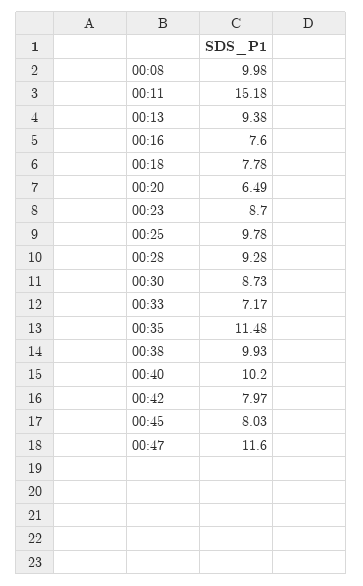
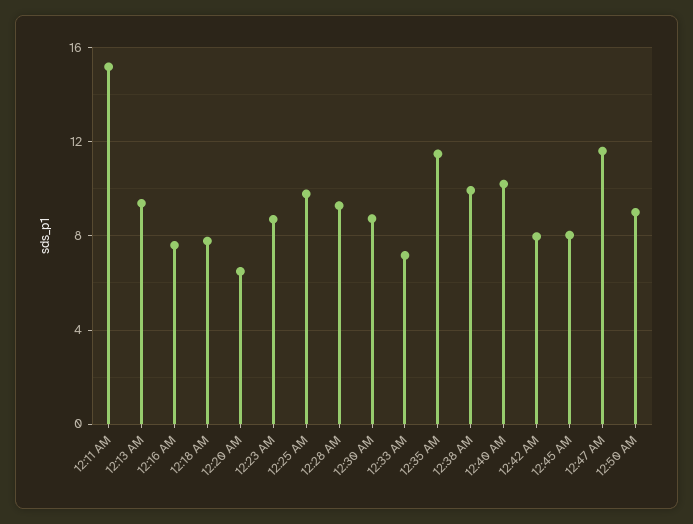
00:08: 9.98 -> none
12:50 AM: none -> 9

